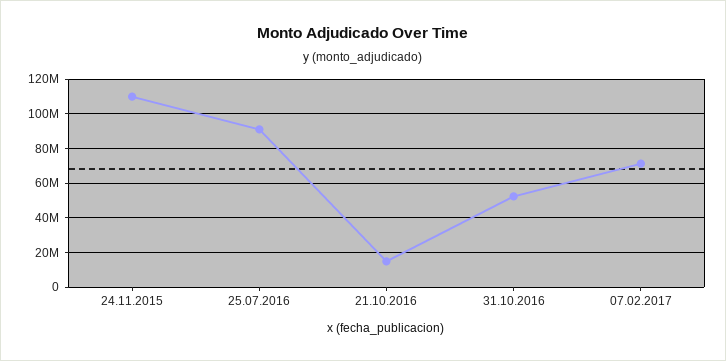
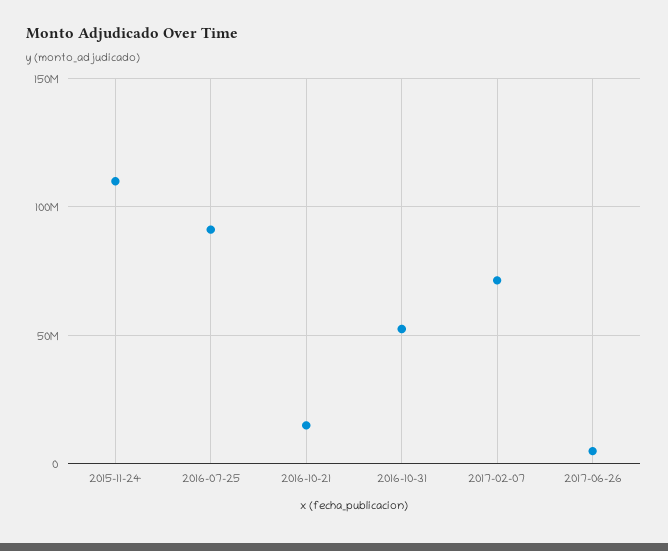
2017-06-26: none -> 5000000

